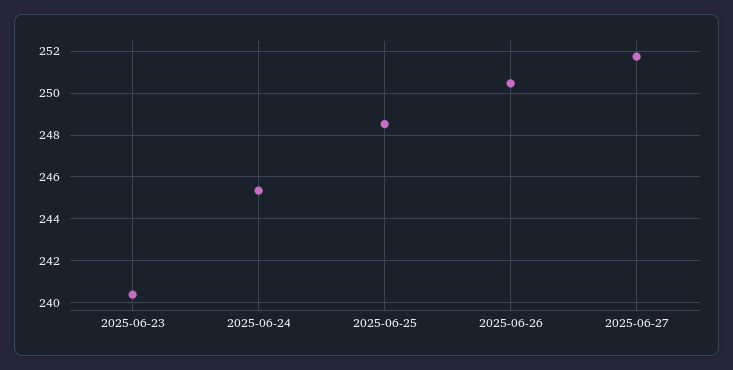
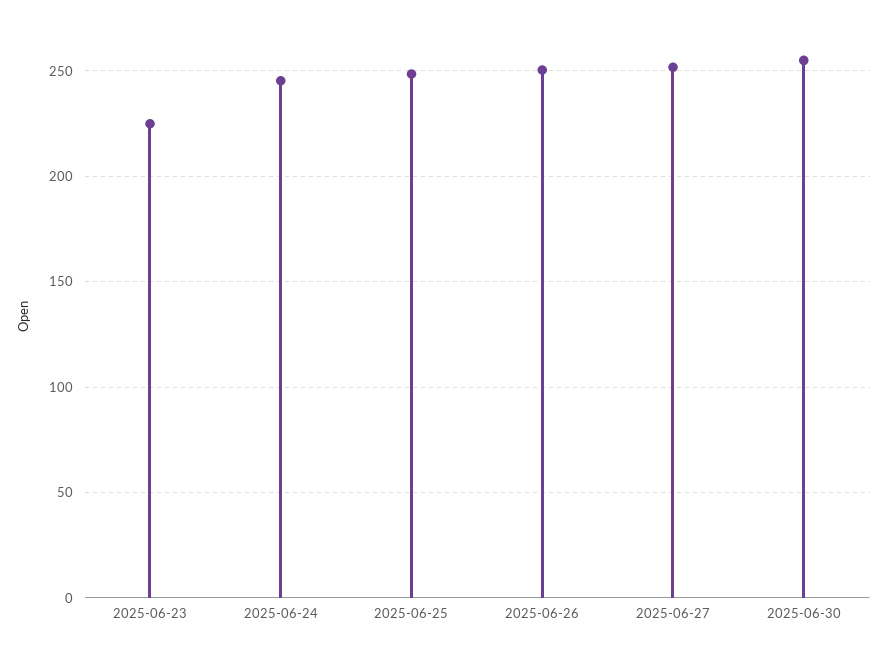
2025-06-23: 240.5 -> 225
2025-06-30: none -> 255

